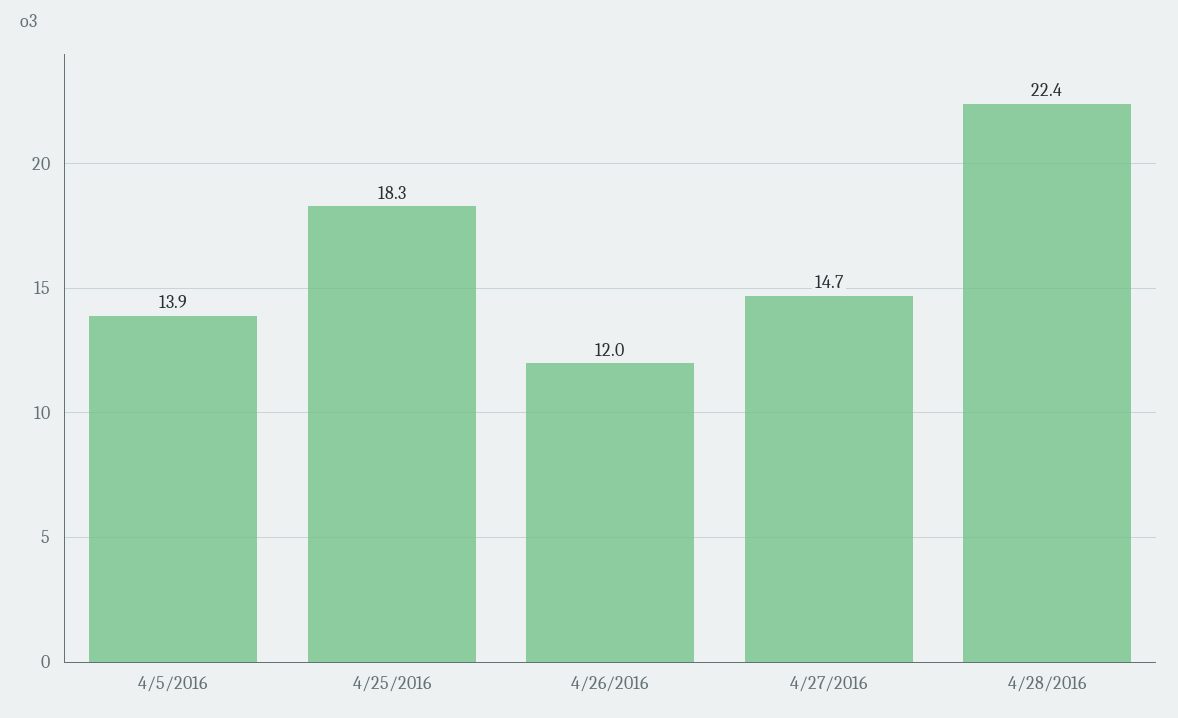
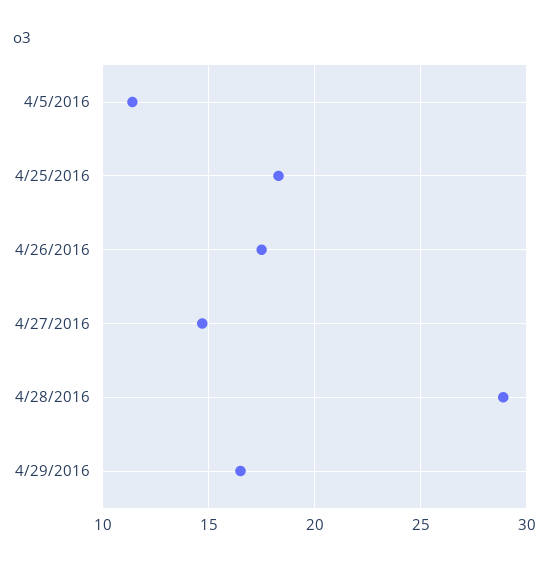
4/5/2016: 13.9 -> 11.5
4/26/2016: 12 -> 17.5
4/28/2016: 22.4 -> 29
4/29/2016: none -> 16.5

